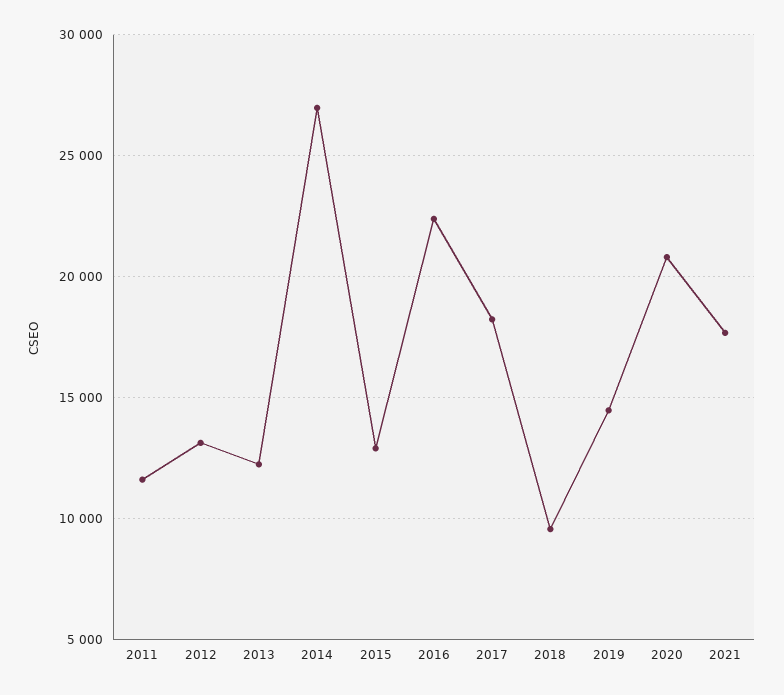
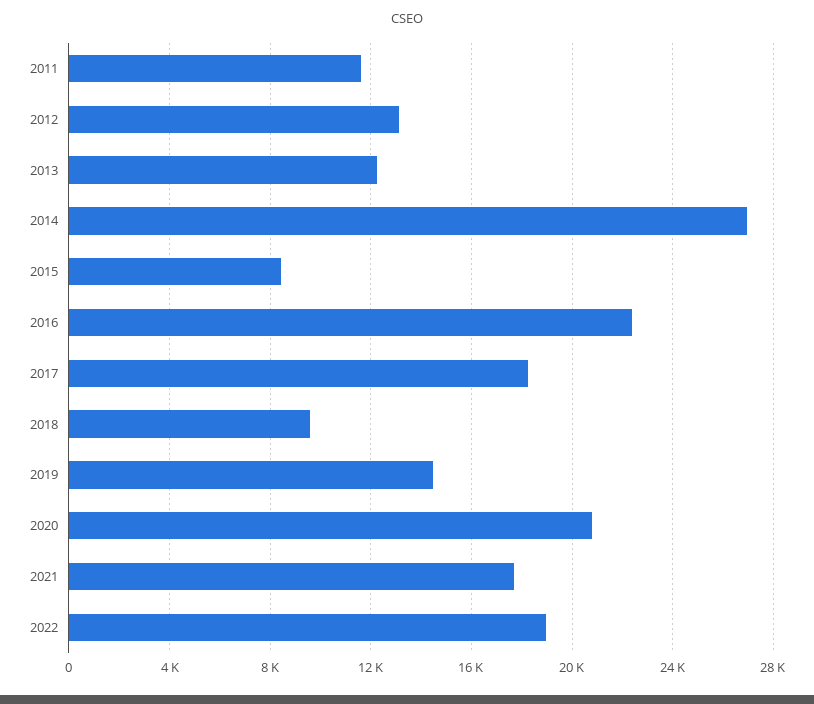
2015: 13000 -> 8500
2022: none -> 19000

